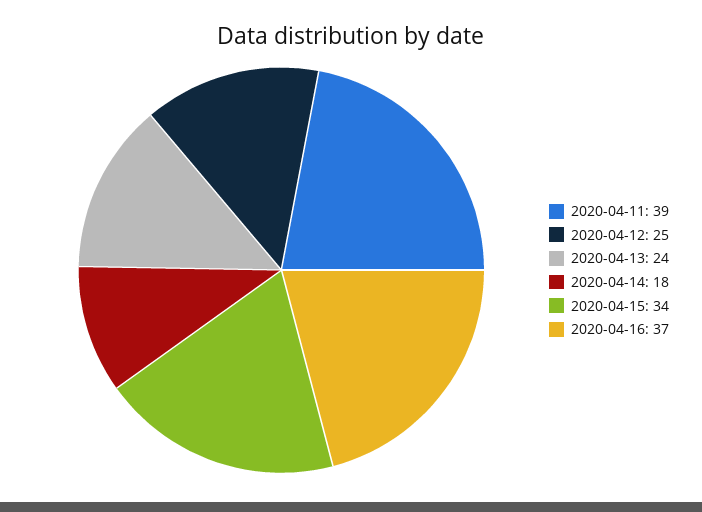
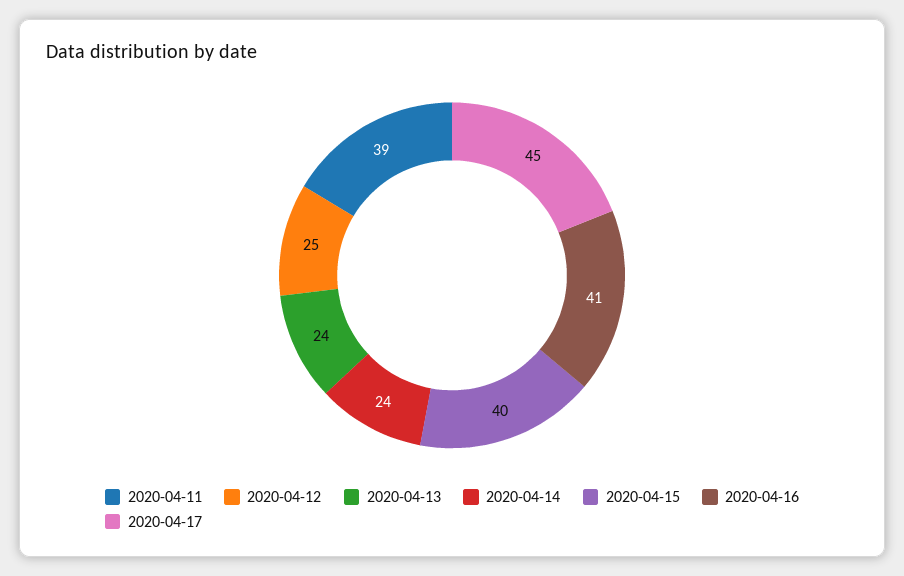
2020-04-14: 18 -> 24
2020-04-15: 34 -> 40
2020-04-16: 37 -> 41
2020-04-17: none -> 45

